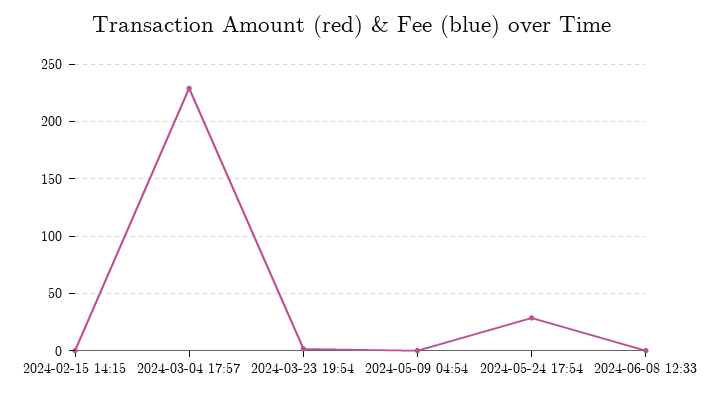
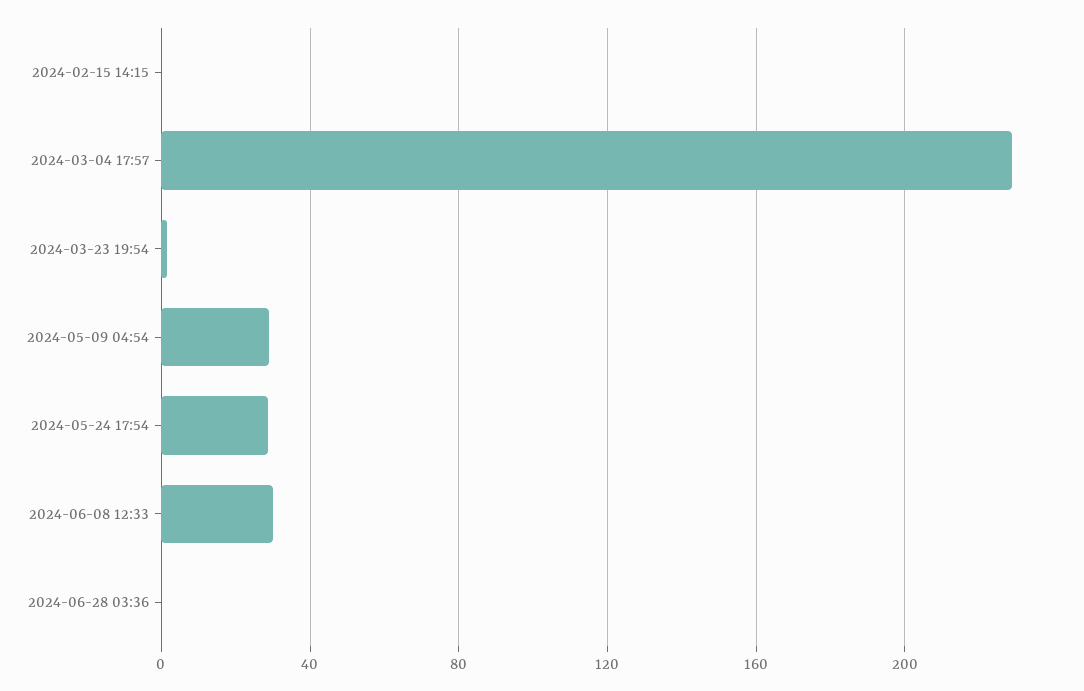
2024-05-09 04:54: 0 -> 30
2024-06-08 12:33: 0 -> 30
2024-06-28 03:36: none -> 0

